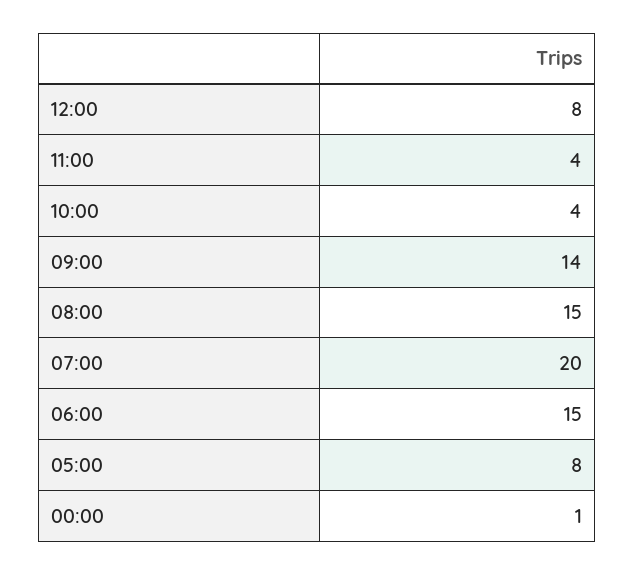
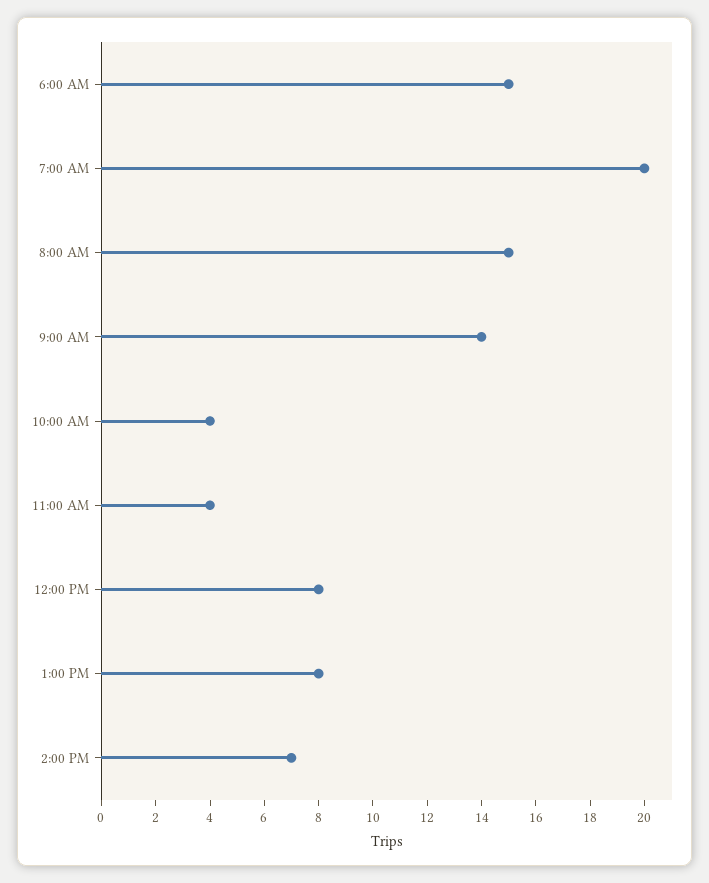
05:00: 8 -> none
00:00: 1 -> none
1:00 PM: none -> 8
2:00 PM: none -> 7

